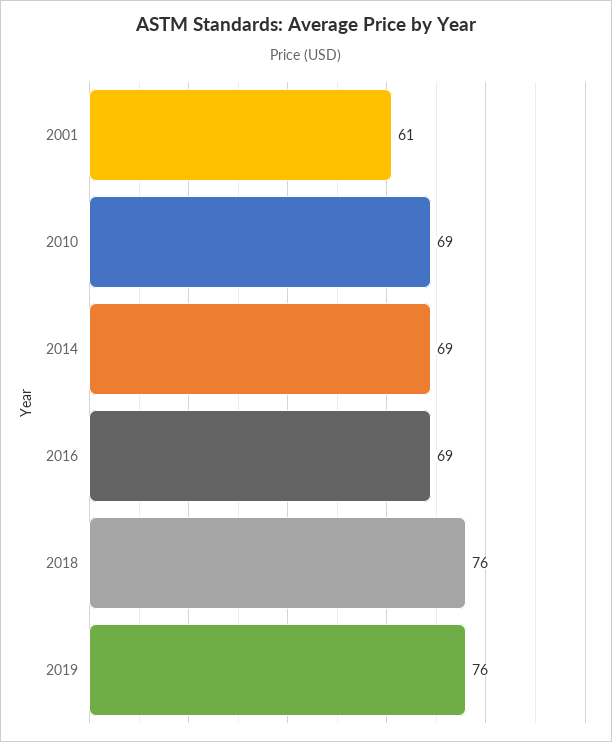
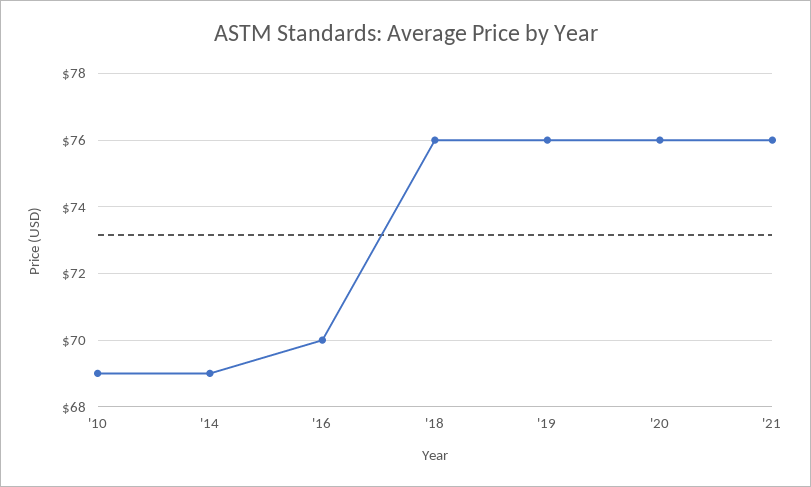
2001: 61 -> none
2016: 69 -> 70
'20: none -> 76
'21: none -> 76

